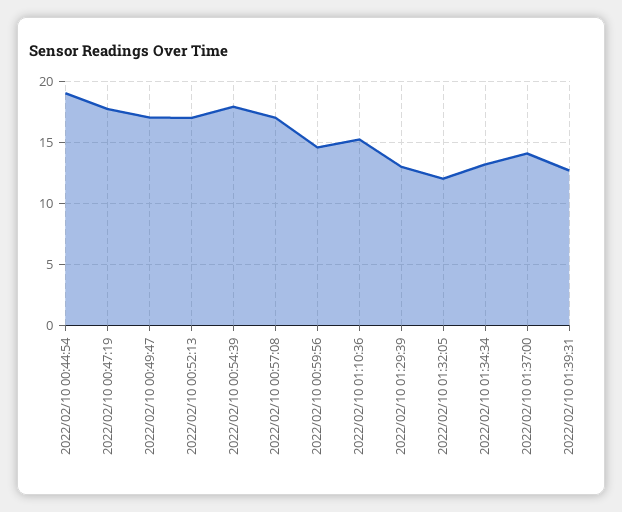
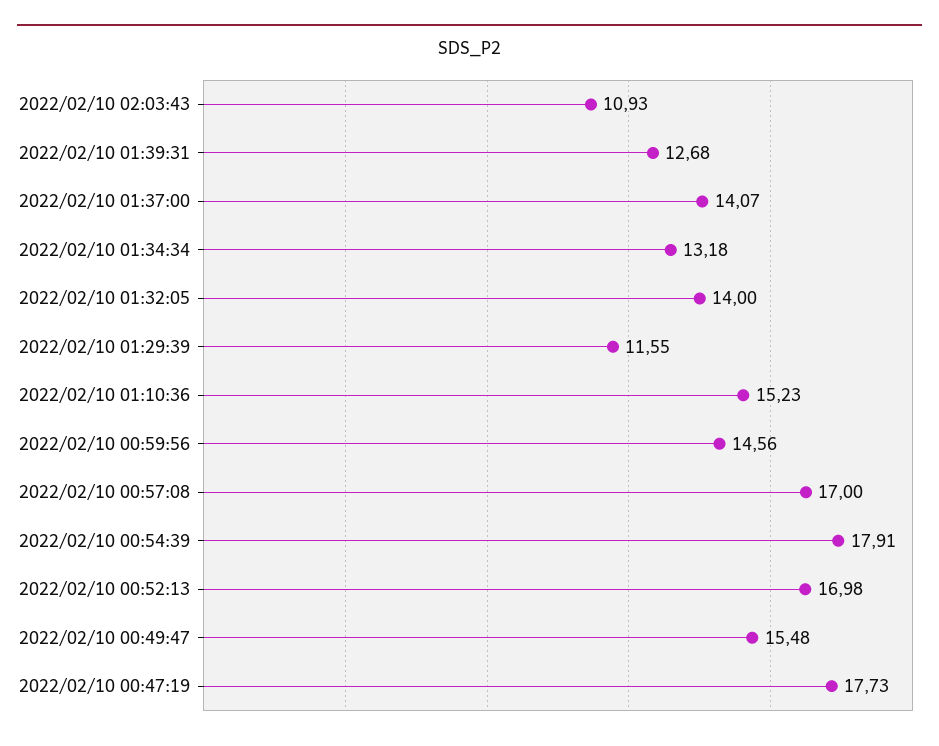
2022/02/10 00:44:54: 19 -> none
2022/02/10 00:49:47: 17 -> 15.48
2022/02/10 01:29:39: 13 -> 11.55
2022/02/10 01:32:05: 12 -> 14
2022/02/10 02:03:43: none -> 10.93

